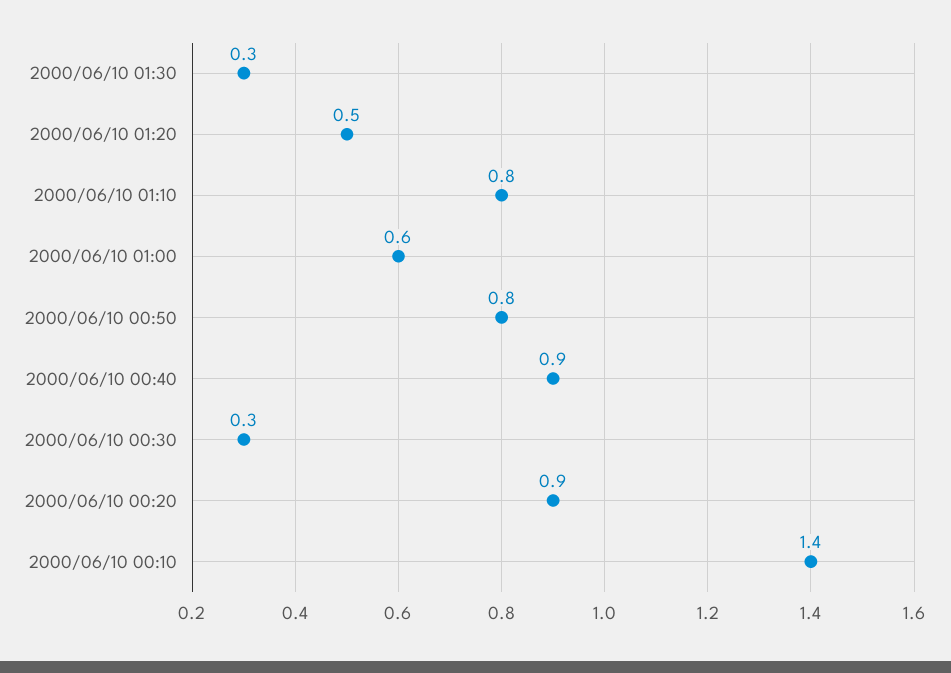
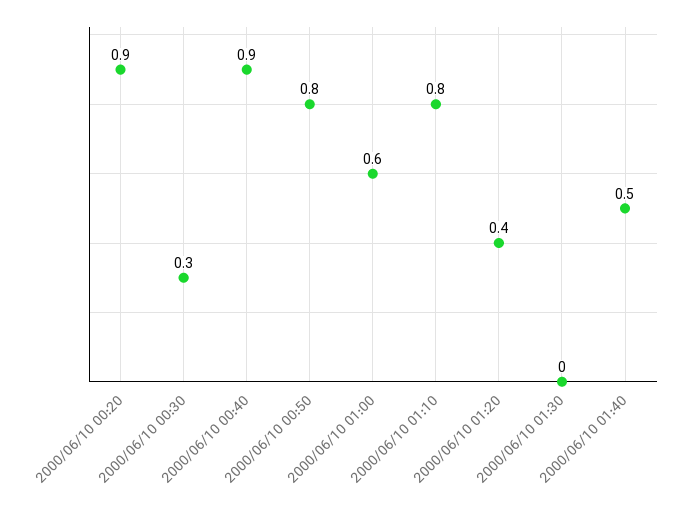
2000/06/10 01:30: 0.3 -> 0
2000/06/10 01:20: 0.5 -> 0.4
2000/06/10 00:10: 1.4 -> none
2000/06/10 01:40: none -> 0.5

